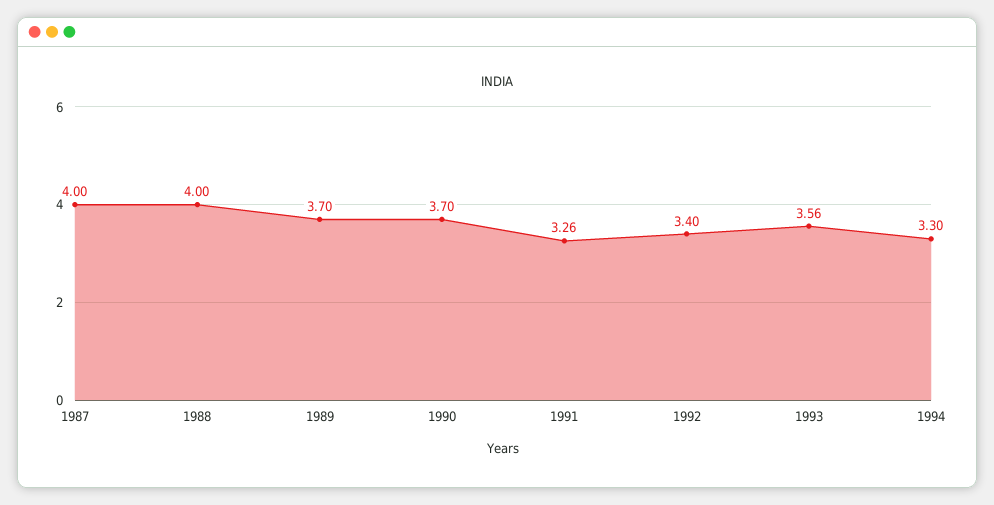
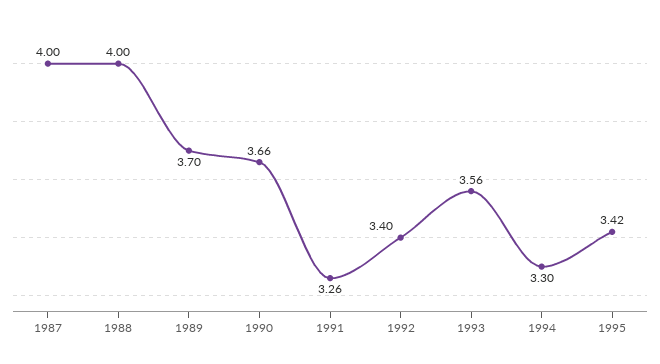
1990: 3.7 -> 3.66
1995: none -> 3.42

